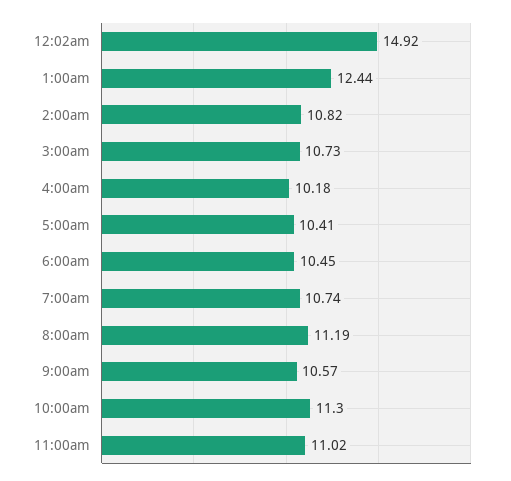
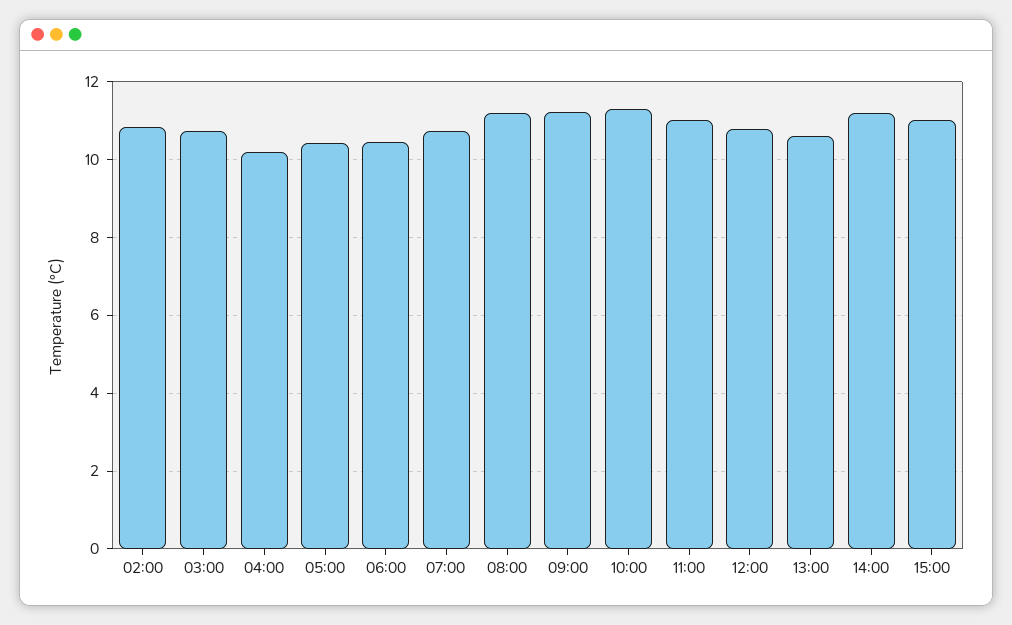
12:02am: 14.92 -> none
1:00am: 12.44 -> none
9:00am: 10.57 -> 11.2
12:00: none -> 10.8
13:00: none -> 10.6
14:00: none -> 11.2
15:00: none -> 11

